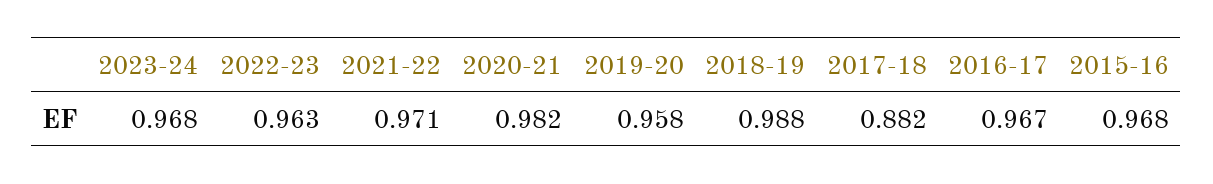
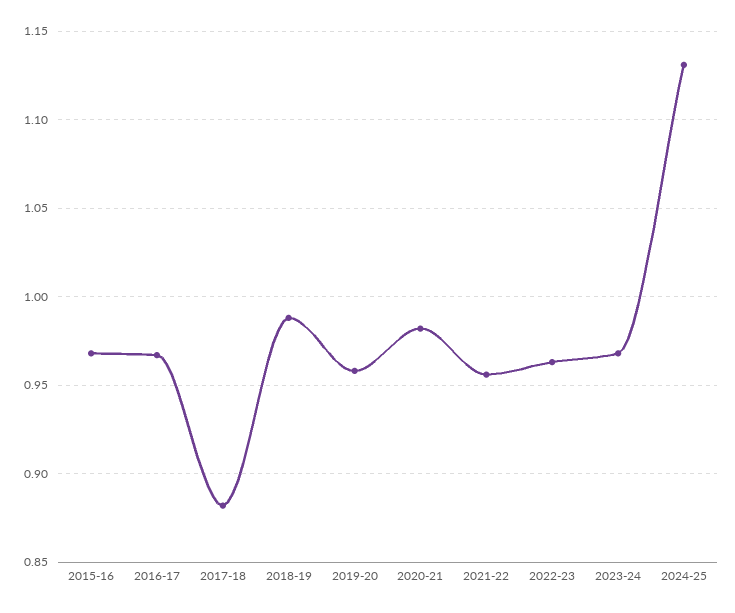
2021-22: 0.971 -> 0.955
2024-25: none -> 1.13

